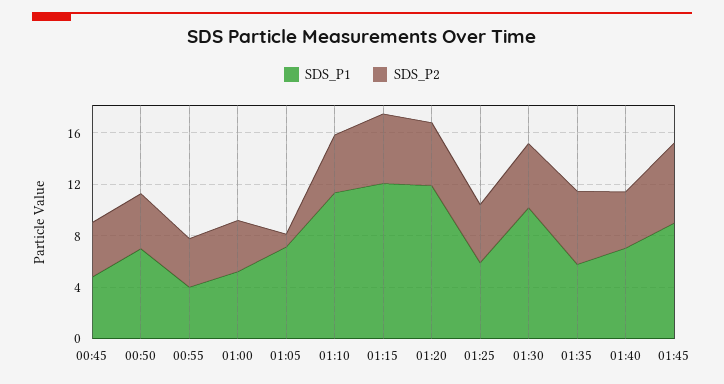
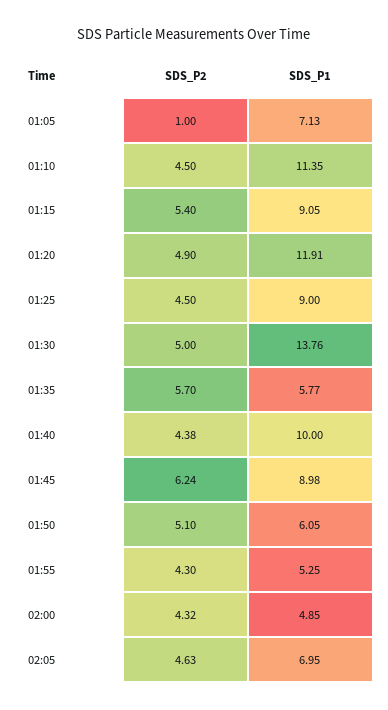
SDS_P1, 00:45: 5 -> none
SDS_P2, 00:45: 4 -> none
SDS_P1, 00:50: 7 -> none
SDS_P2, 00:50: 4 -> none
SDS_P1, 00:55: 4 -> none
SDS_P2, 00:55: 4 -> none
SDS_P1, 01:00: 5 -> none
SDS_P2, 01:00: 4 -> none
SDS_P1, 01:15: 12 -> 9.05
SDS_P1, 01:25: 6 -> 9
SDS_P1, 01:30: 10 -> 13.76
SDS_P1, 01:40: 7 -> 10
SDS_P2, 01:50: none -> 5.1
SDS_P1, 01:50: none -> 6.05
SDS_P2, 01:55: none -> 4.3
SDS_P1, 01:55: none -> 5.25
SDS_P2, 02:00: none -> 4.32
SDS_P1, 02:00: none -> 4.85
SDS_P2, 02:05: none -> 4.63
SDS_P1, 02:05: none -> 6.95

